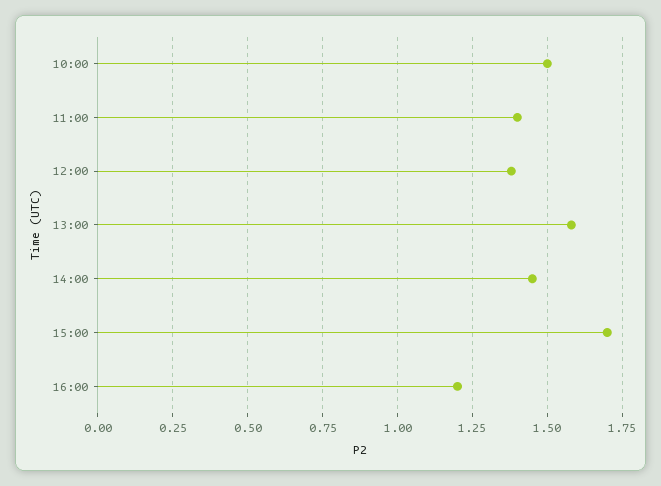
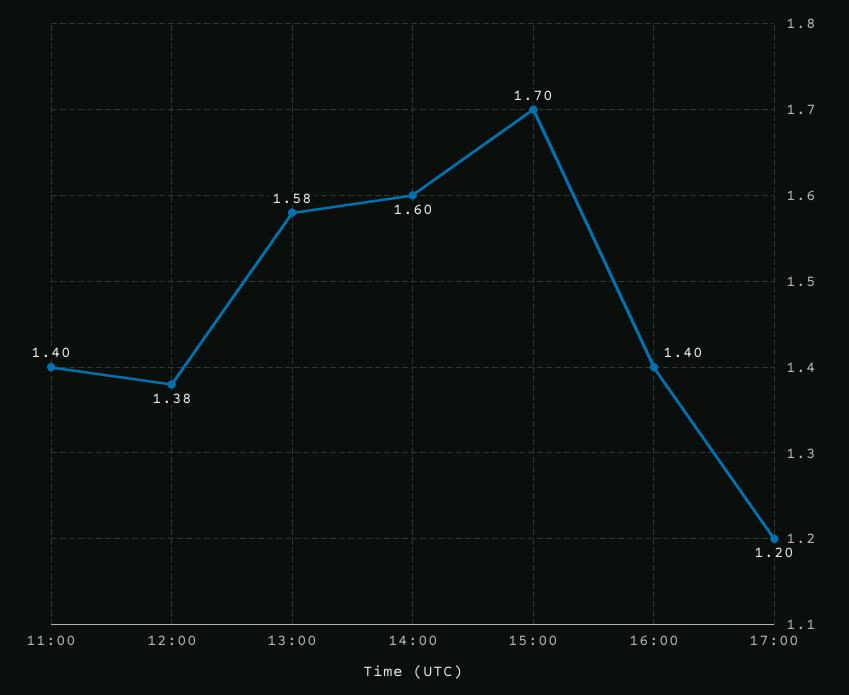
10:00: 1.5 -> none
14:00: 1.45 -> 1.6
16:00: 1.2 -> 1.4
17:00: none -> 1.2

